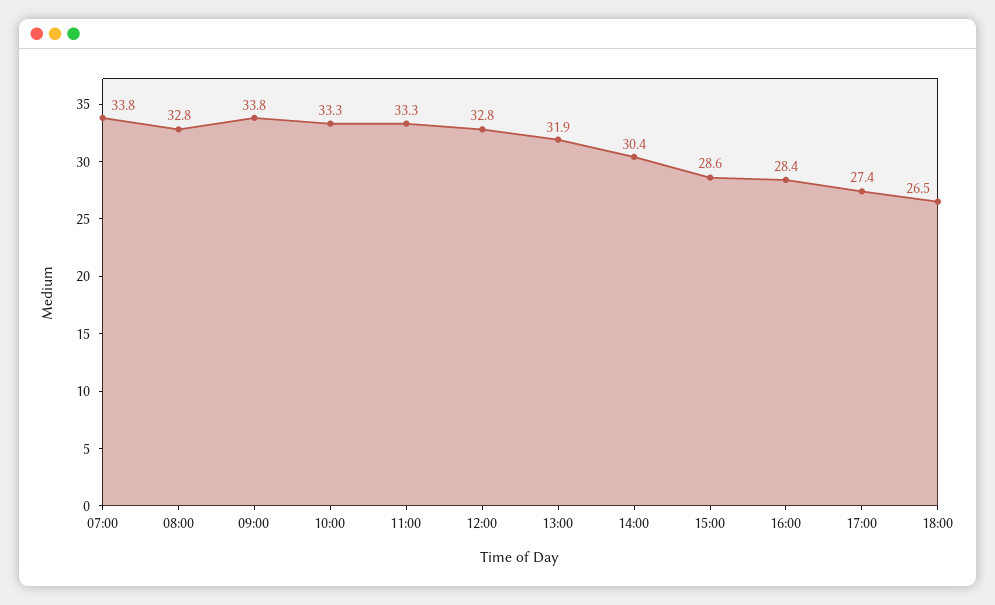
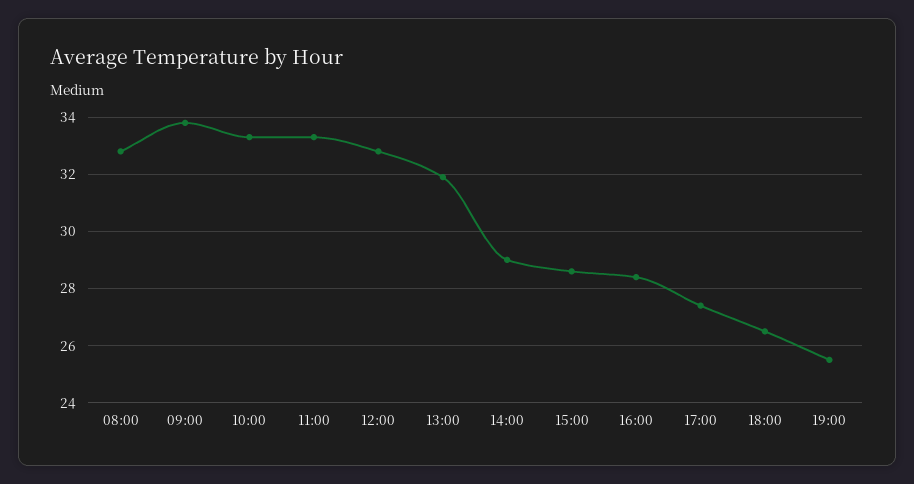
07:00: 33.8 -> none
14:00: 30.4 -> 29
19:00: none -> 25.5

